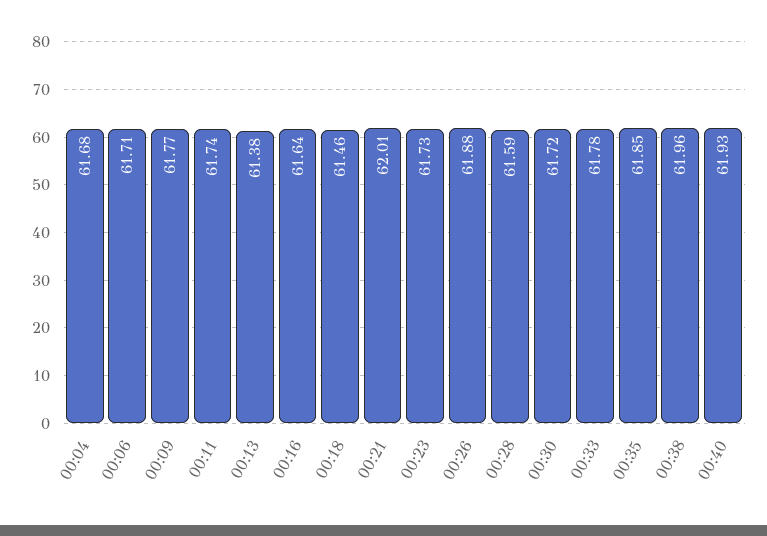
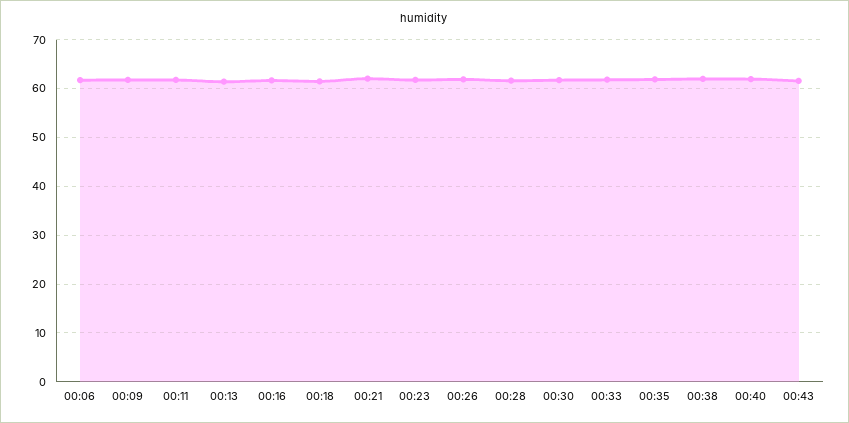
00:04: 61.68 -> none
00:43: none -> 62

